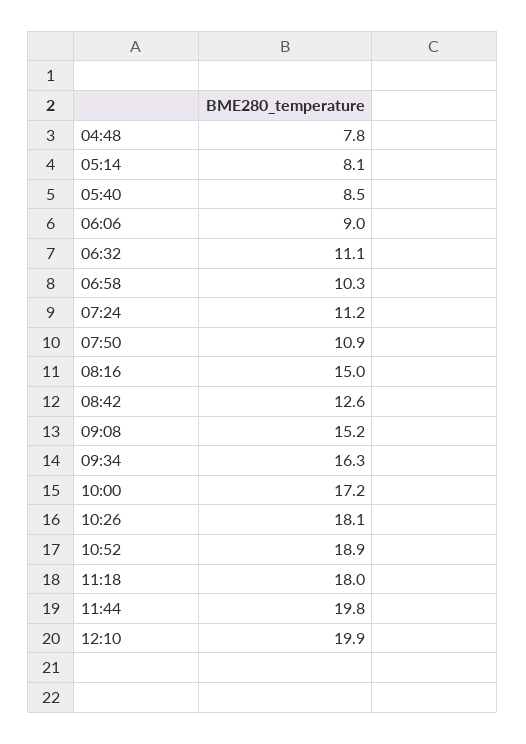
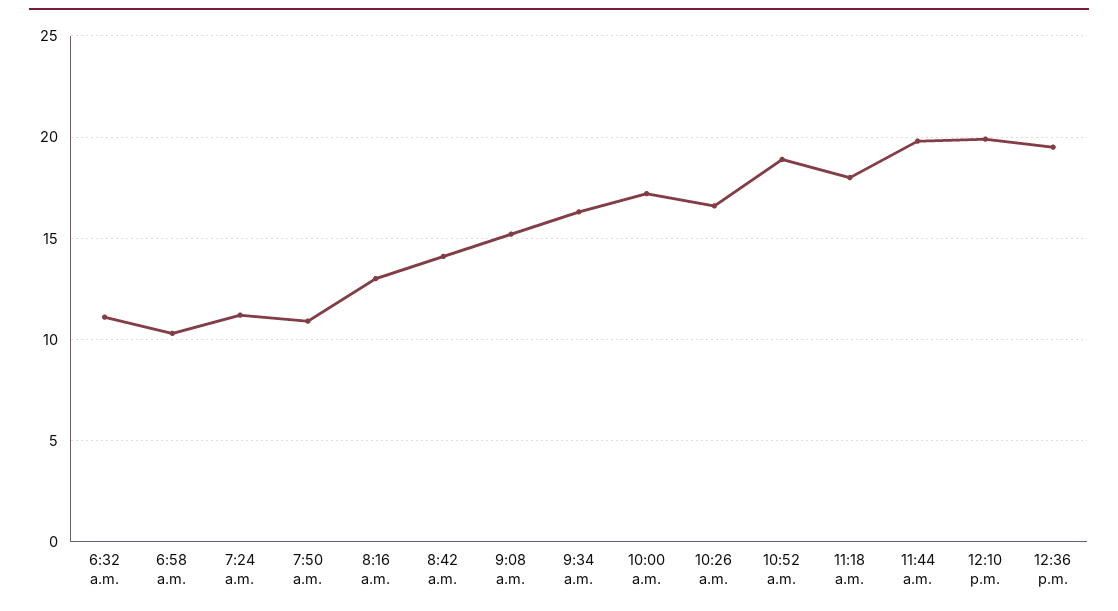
04:48: 7.8 -> none
05:14: 8.1 -> none
05:40: 8.5 -> none
06:06: 9 -> none
08:16: 15 -> 13
08:42: 12.6 -> 14
10:26: 18.1 -> 16.5
12:36 p.m.: none -> 19.5

